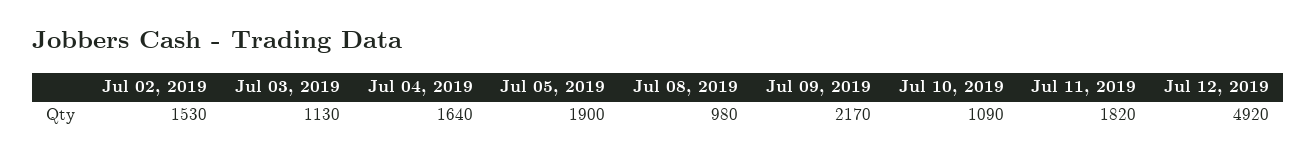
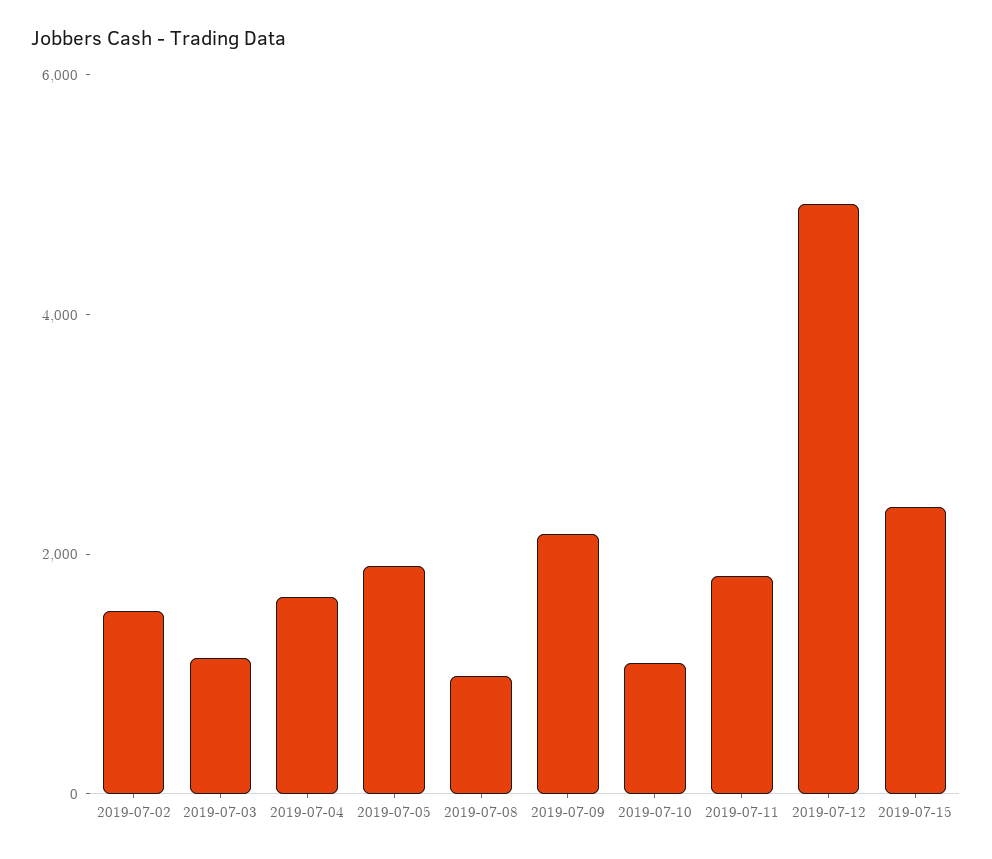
2019-07-15: none -> 2500

